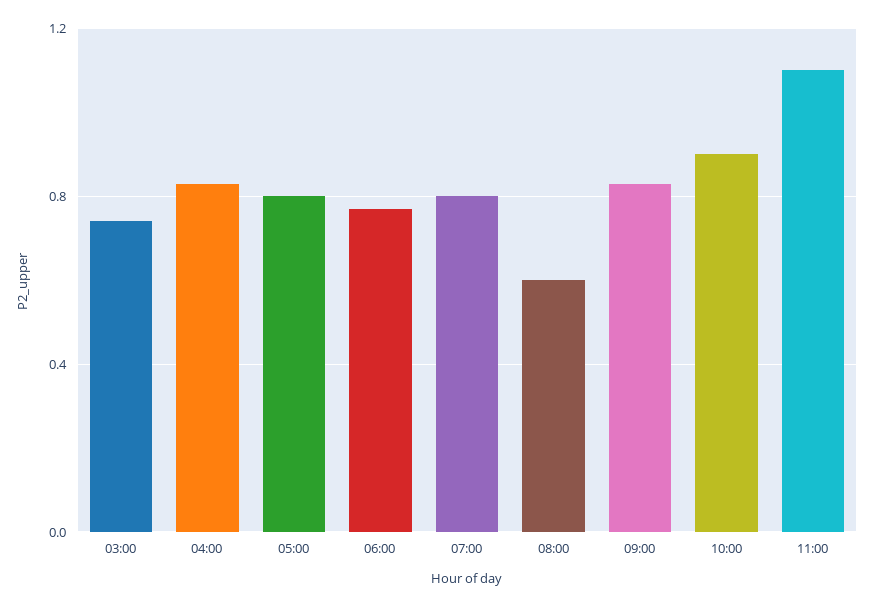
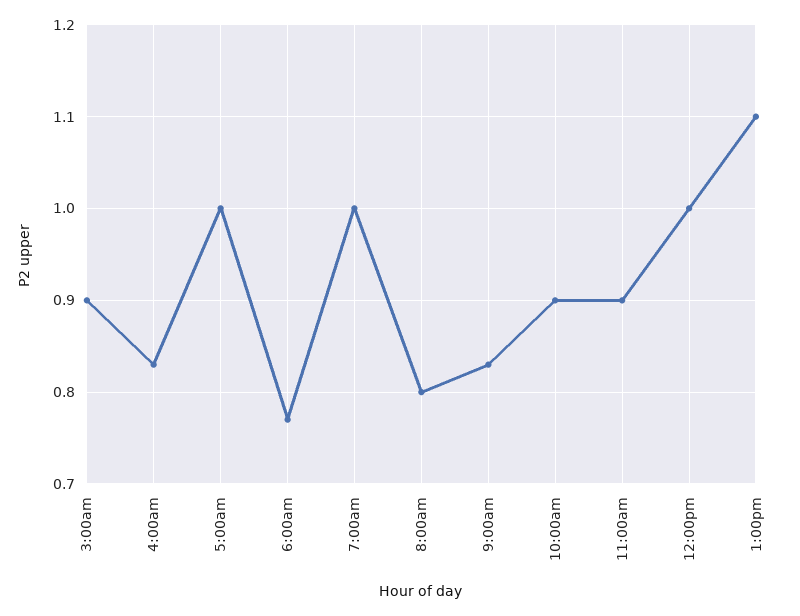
03:00: 0.75 -> 0.9
05:00: 0.8 -> 1
07:00: 0.8 -> 1
08:00: 0.6 -> 0.8
11:00: 1.1 -> 0.9
12:00pm: none -> 1
1:00pm: none -> 1.1

